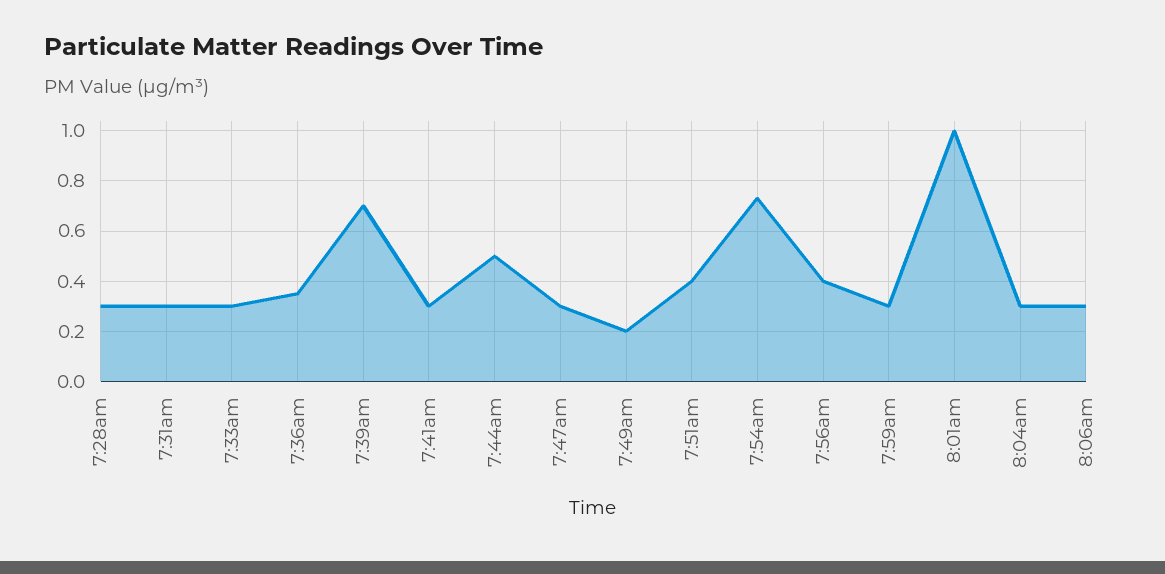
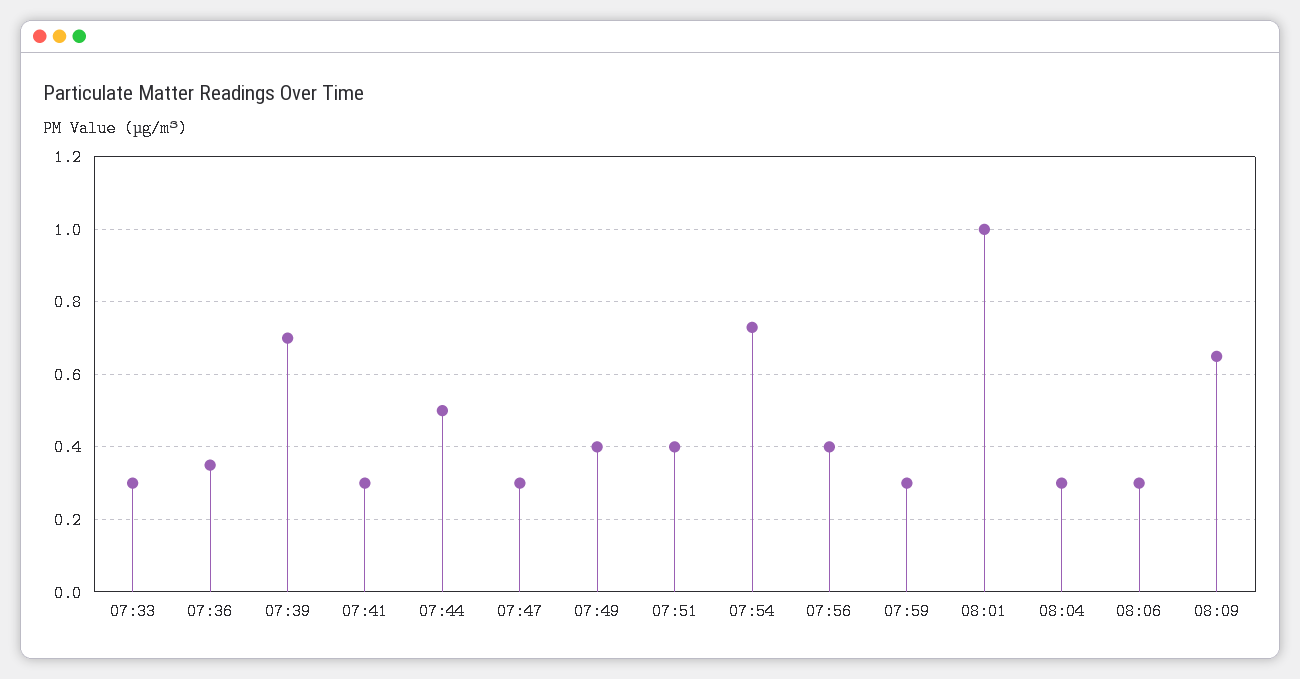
7:28am: 0.3 -> none
7:31am: 0.3 -> none
7:49am: 0.2 -> 0.4
08:09: none -> 0.65

